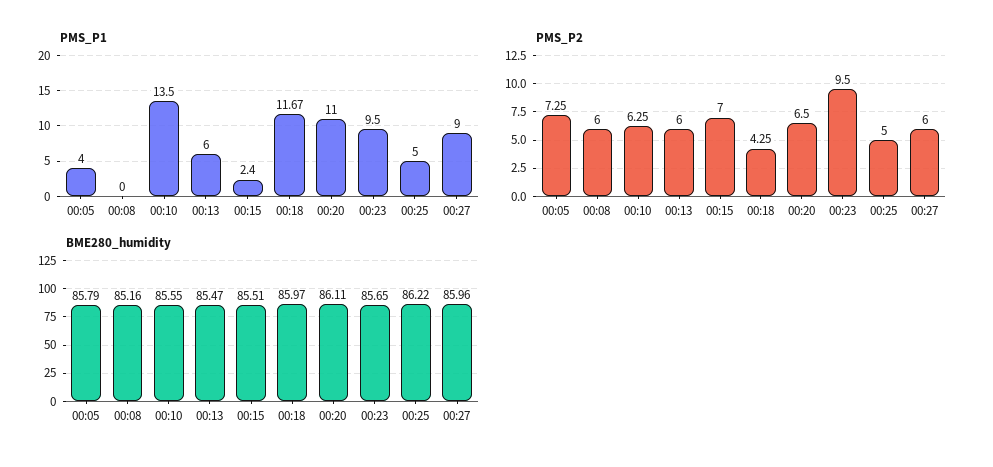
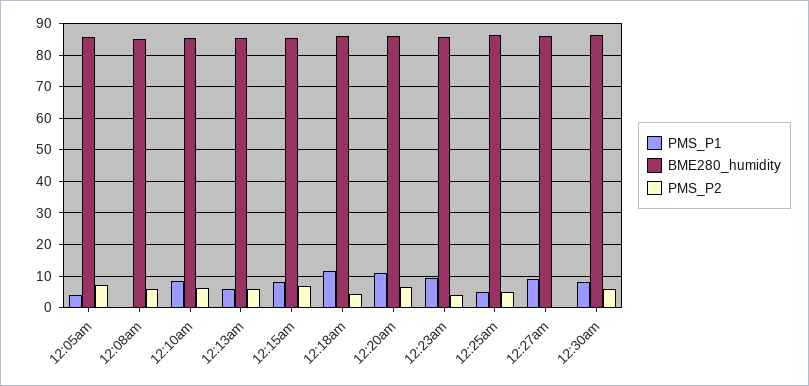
PMS_P1, 00:10: 13.5 -> 8
PMS_P1, 00:15: 2.4 -> 8
PMS_P2, 00:23: 9.5 -> 4
PMS_P2, 00:27: 6 -> 0
PMS_P1, 12:30am: none -> 8
BME280_humidity, 12:30am: none -> 86
PMS_P2, 12:30am: none -> 6

